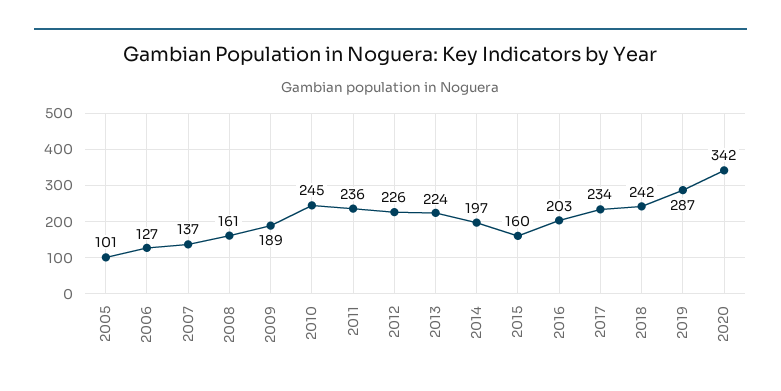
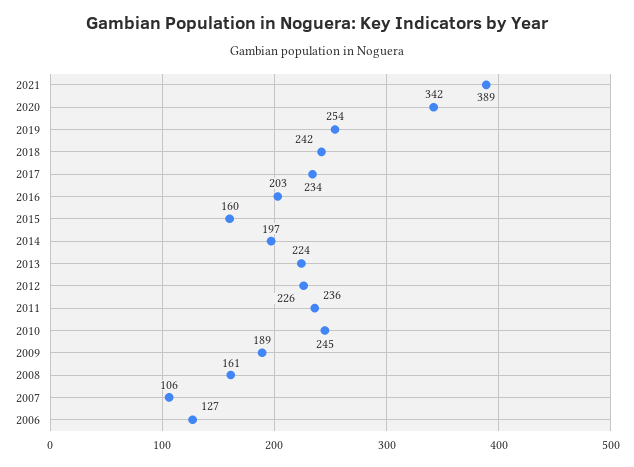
2005: 101 -> none
2007: 137 -> 106
2019: 287 -> 254
2021: none -> 389

